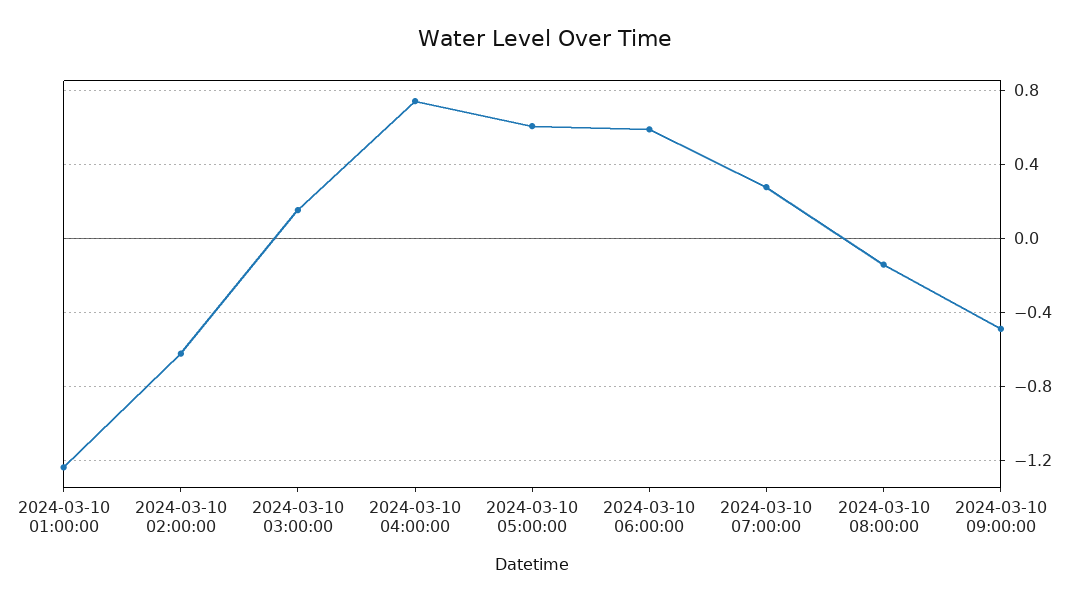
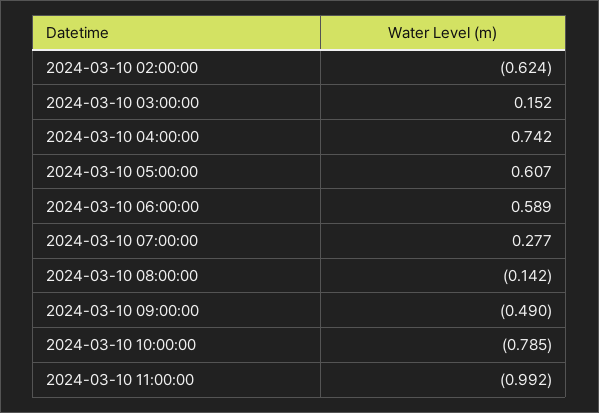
2024-03-10 01:00:00: -1.25 -> none
2024-03-10 10:00:00: none -> -0.785
2024-03-10 11:00:00: none -> -0.992

